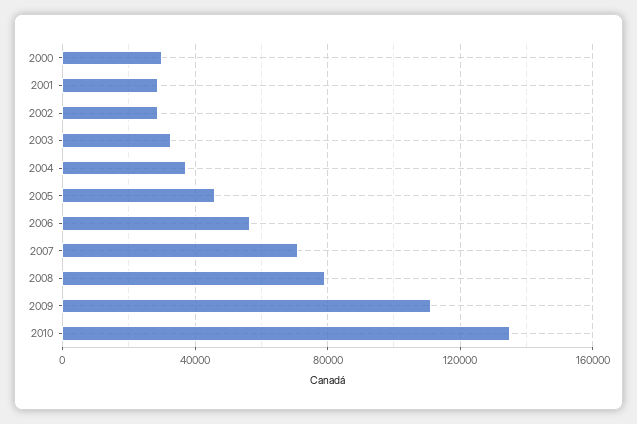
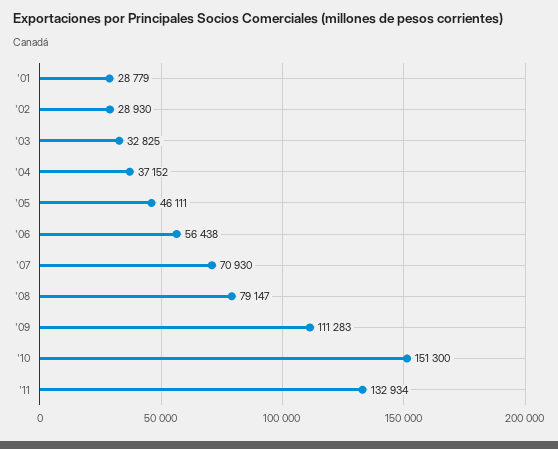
2000: 30000 -> none
2010: 135000 -> 151300
'11: none -> 132934

